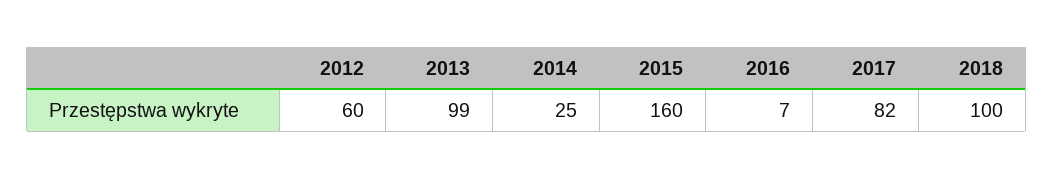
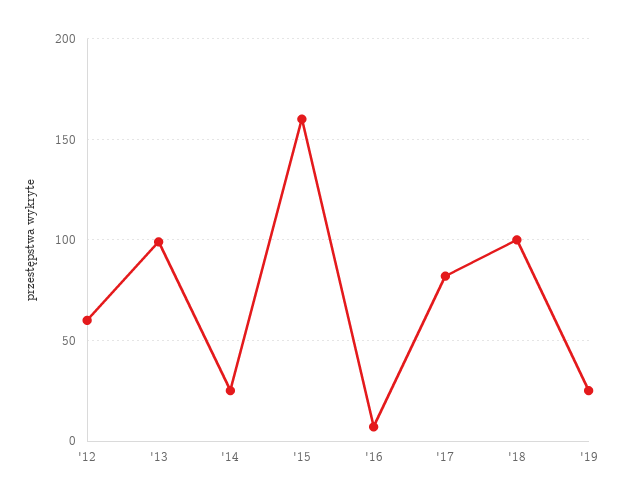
'19: none -> 25

